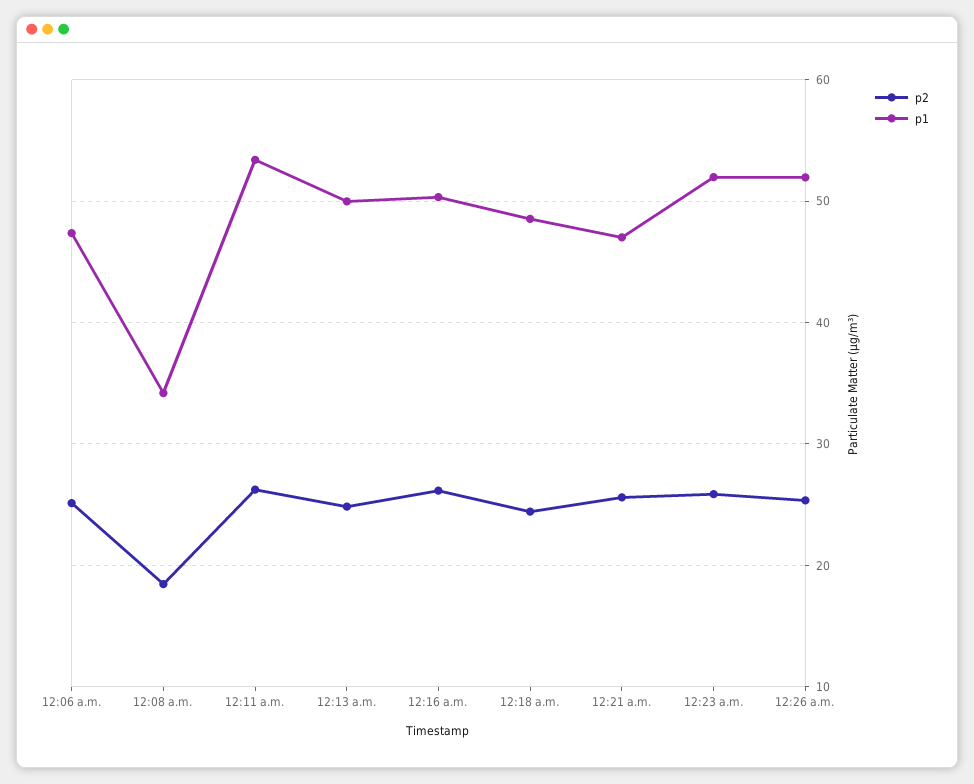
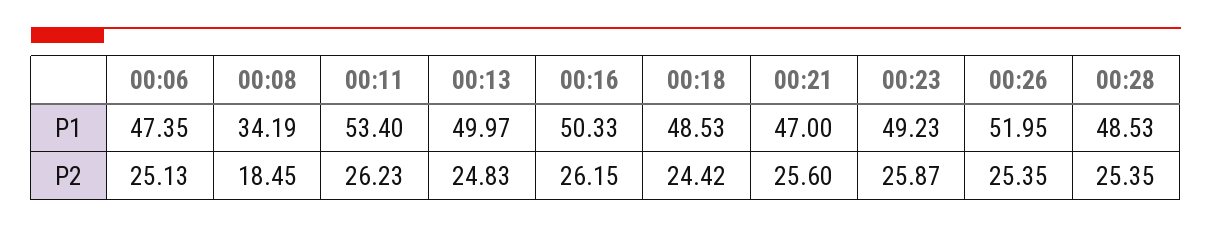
p1, 12:23 a.m.: 52 -> 49.23
p1, 00:28: none -> 48.53
p2, 00:28: none -> 25.35

